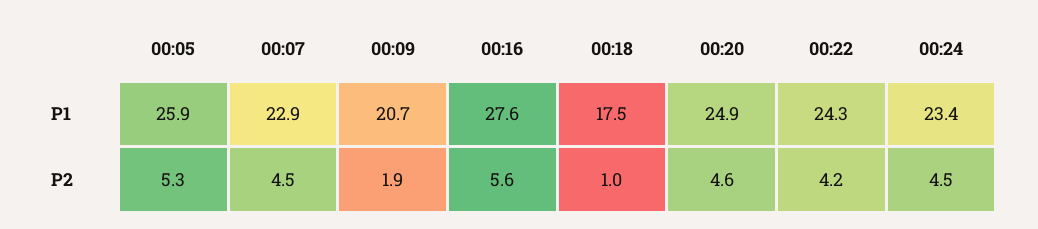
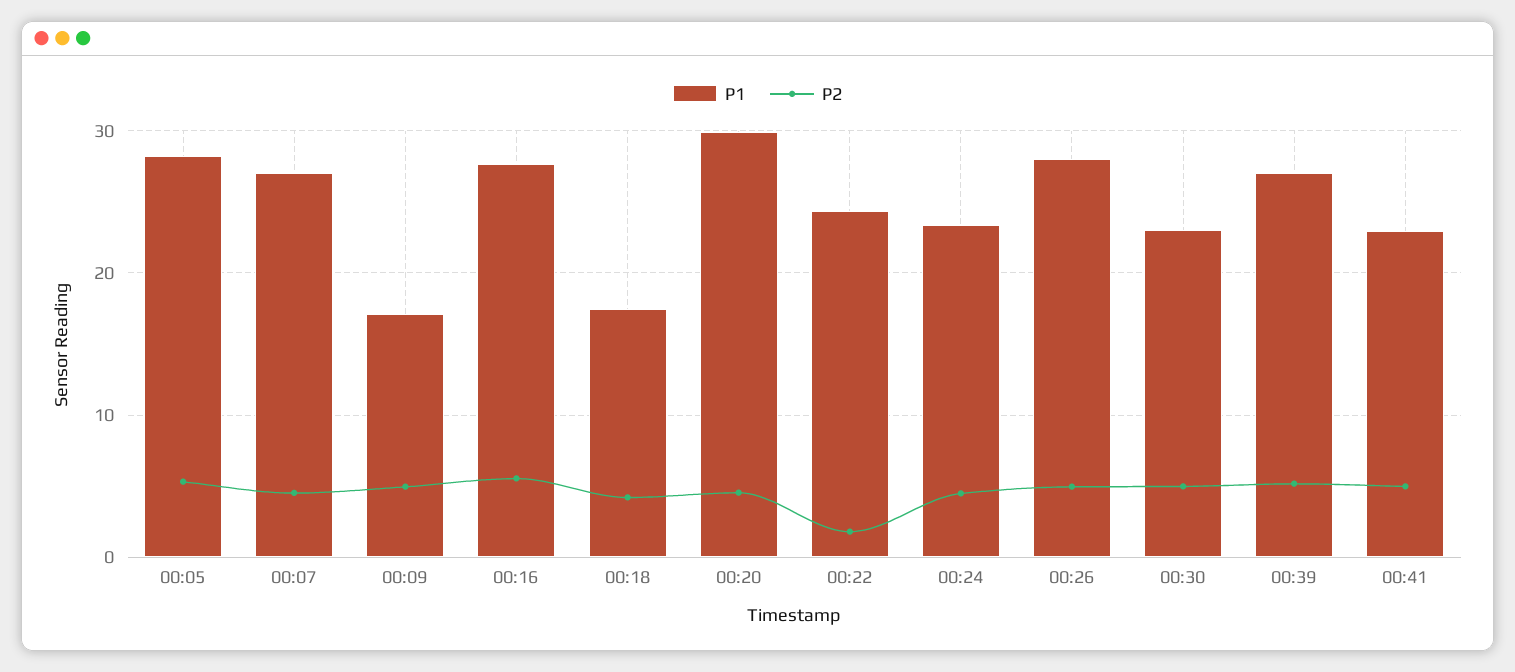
P1, 00:05: 25.9 -> 28
P1, 00:07: 22.9 -> 27
P1, 00:09: 20.7 -> 17
P1, 00:20: 24.9 -> 30
P2, 00:09: 1.9 -> 5
P2, 00:18: 1 -> 4
P2, 00:22: 4.2 -> 2
P1, 00:26: none -> 28
P2, 00:26: none -> 5
P1, 00:30: none -> 23
P2, 00:30: none -> 5
P1, 00:39: none -> 27
P2, 00:39: none -> 5
P1, 00:41: none -> 23
P2, 00:41: none -> 5

